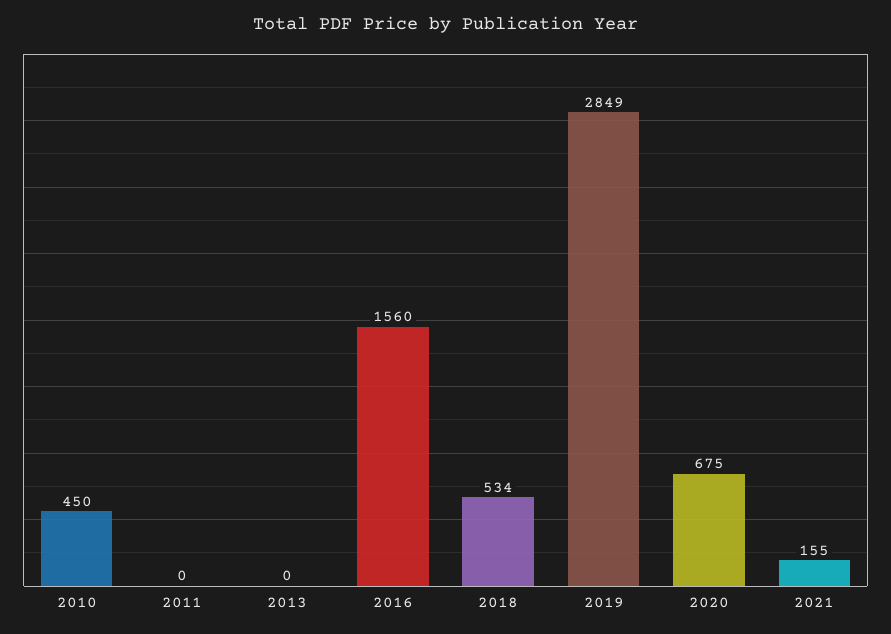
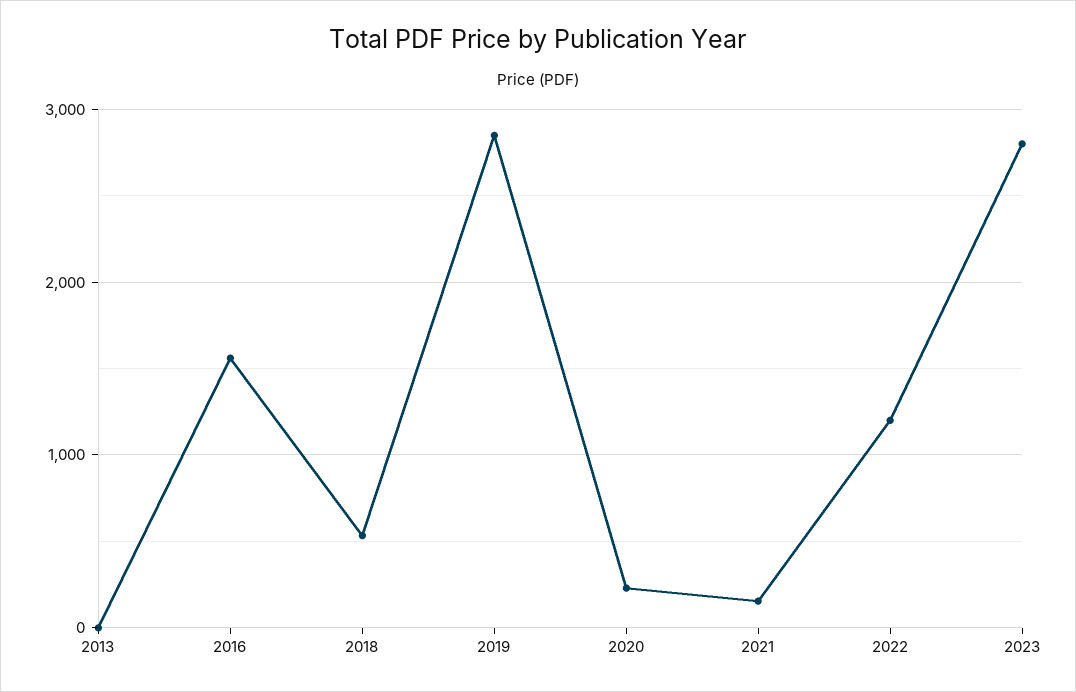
2010: 450 -> none
2011: 0 -> none
2020: 675 -> 200
2022: none -> 1200
2023: none -> 2800

